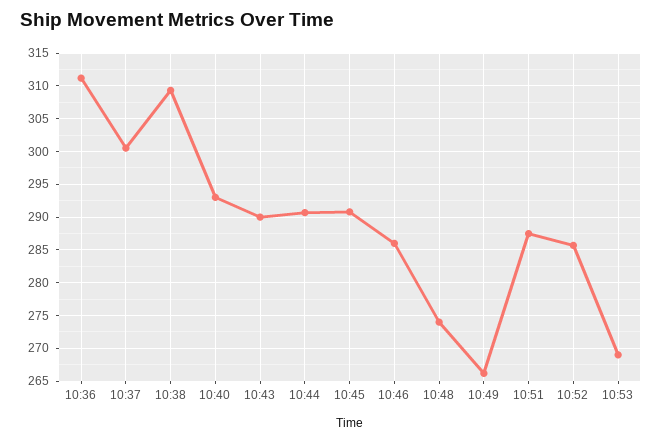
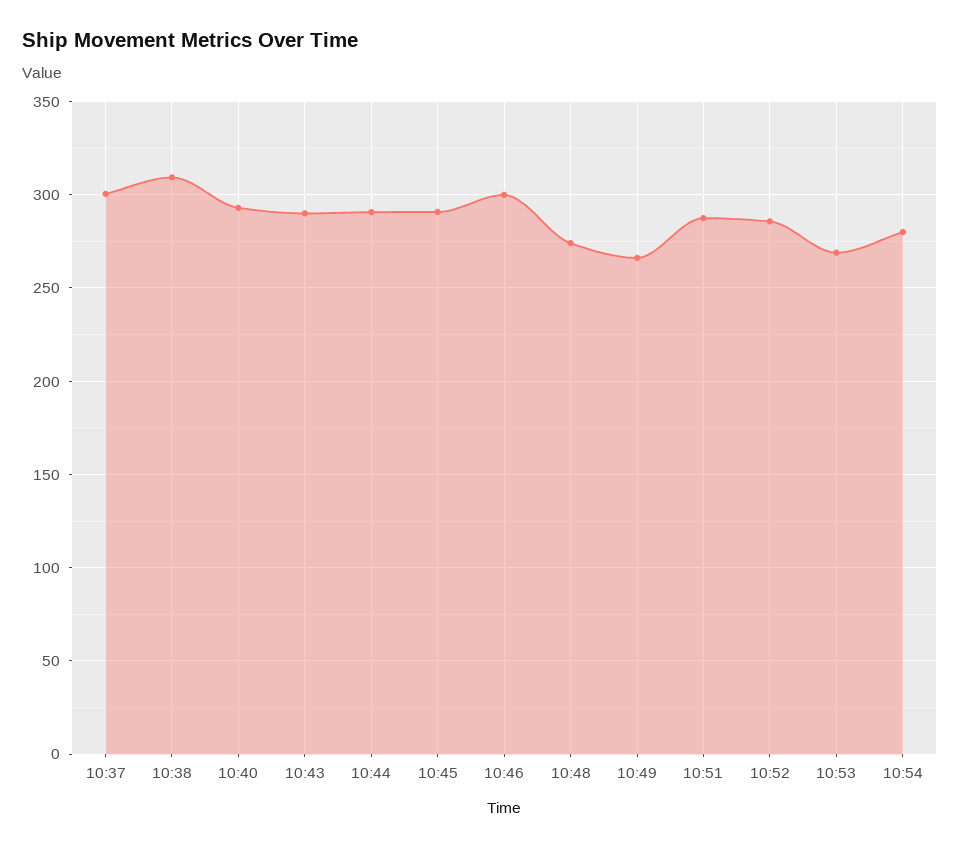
10:36: 311 -> none
10:46: 286 -> 300
10:54: none -> 280

